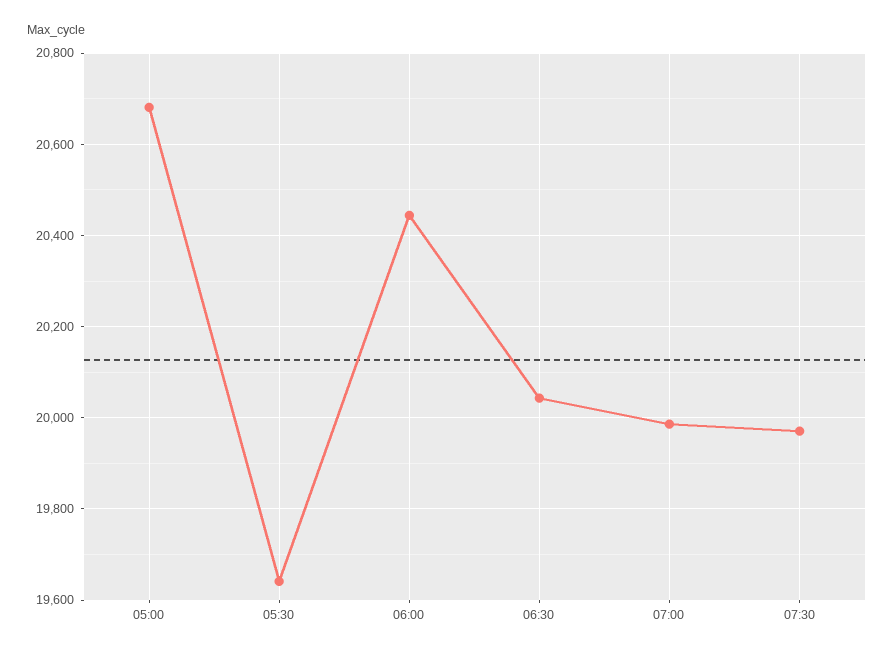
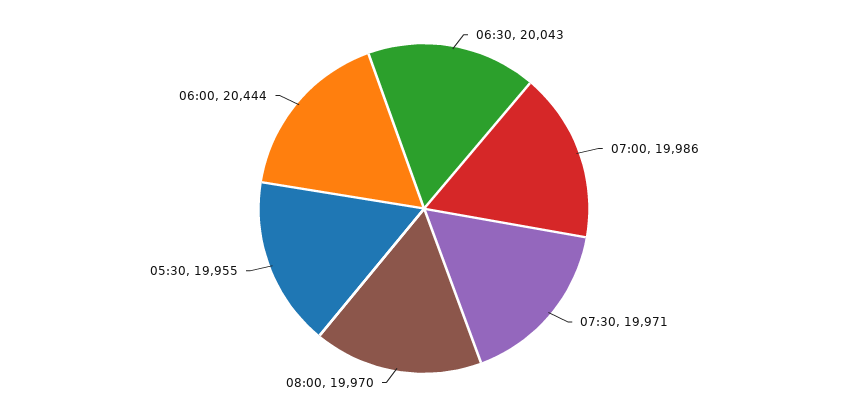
05:00: 20680 -> none
05:30: 19640 -> 19955
08:00: none -> 19970

